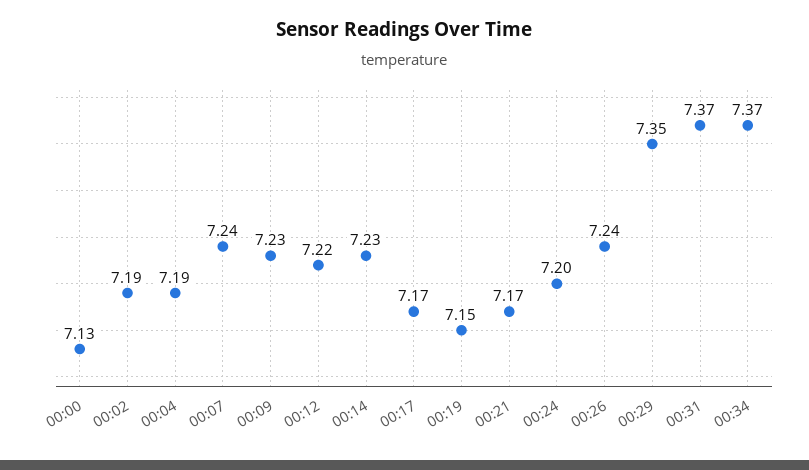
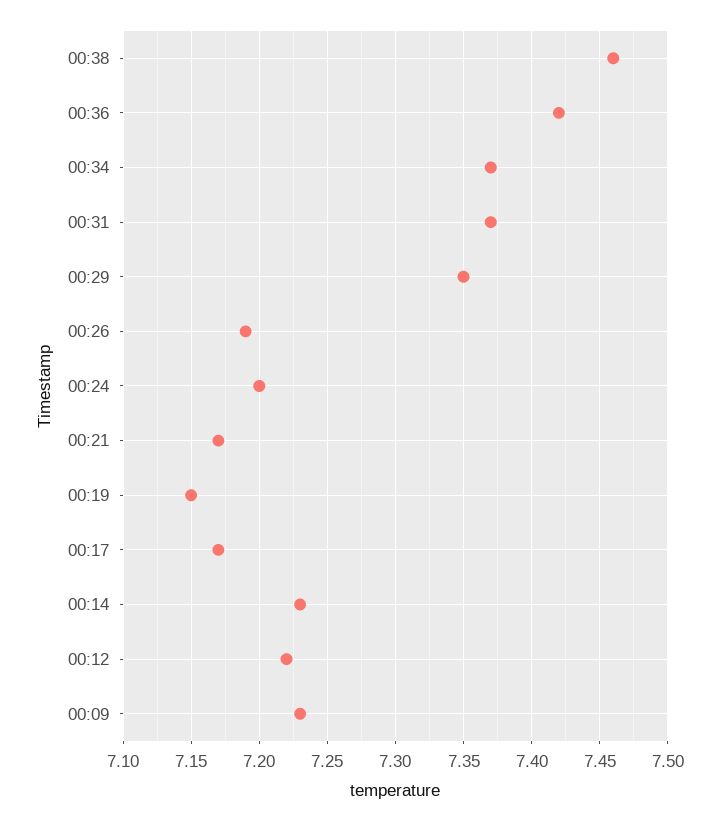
00:00: 7.13 -> none
00:02: 7.19 -> none
00:04: 7.19 -> none
00:07: 7.24 -> none
00:26: 7.24 -> 7.19
00:38: none -> 7.46
00:36: none -> 7.42

